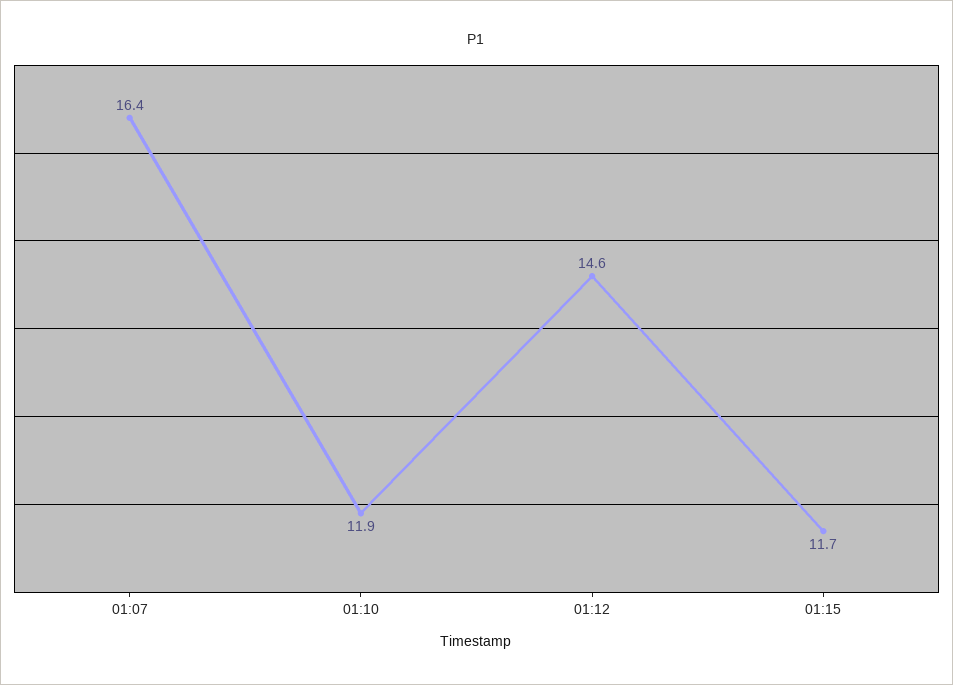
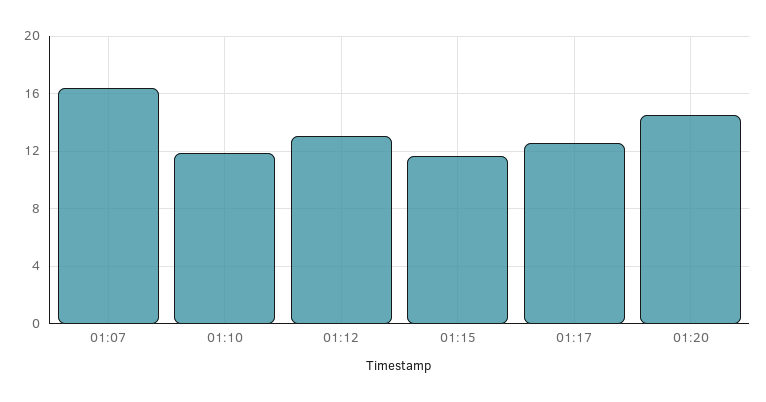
01:12: 14.6 -> 13
01:17: none -> 12.5
01:20: none -> 14.5

